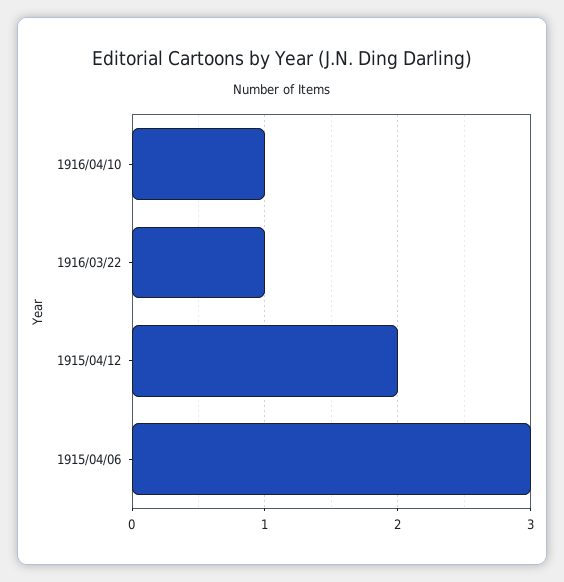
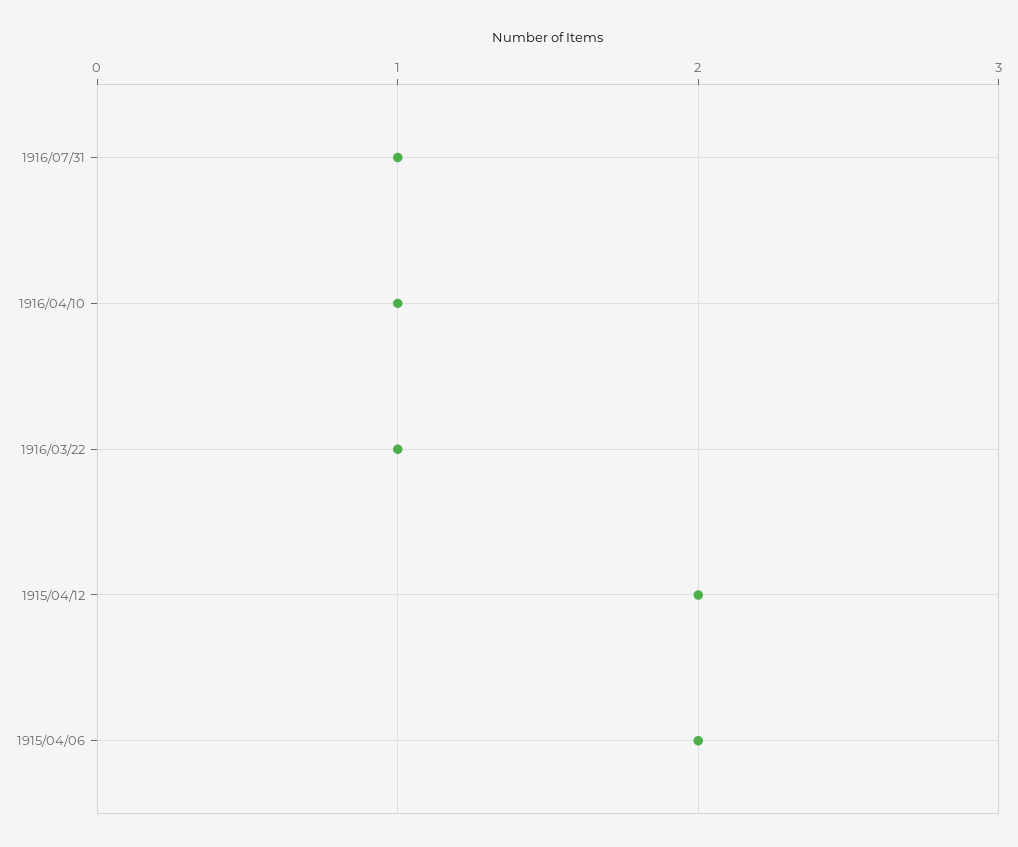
1915/04/06: 3 -> 2
1916/07/31: none -> 1

